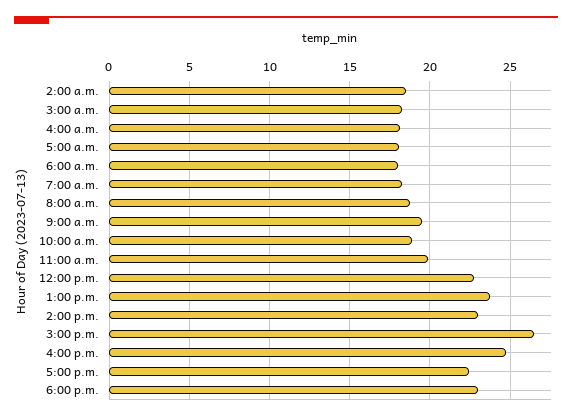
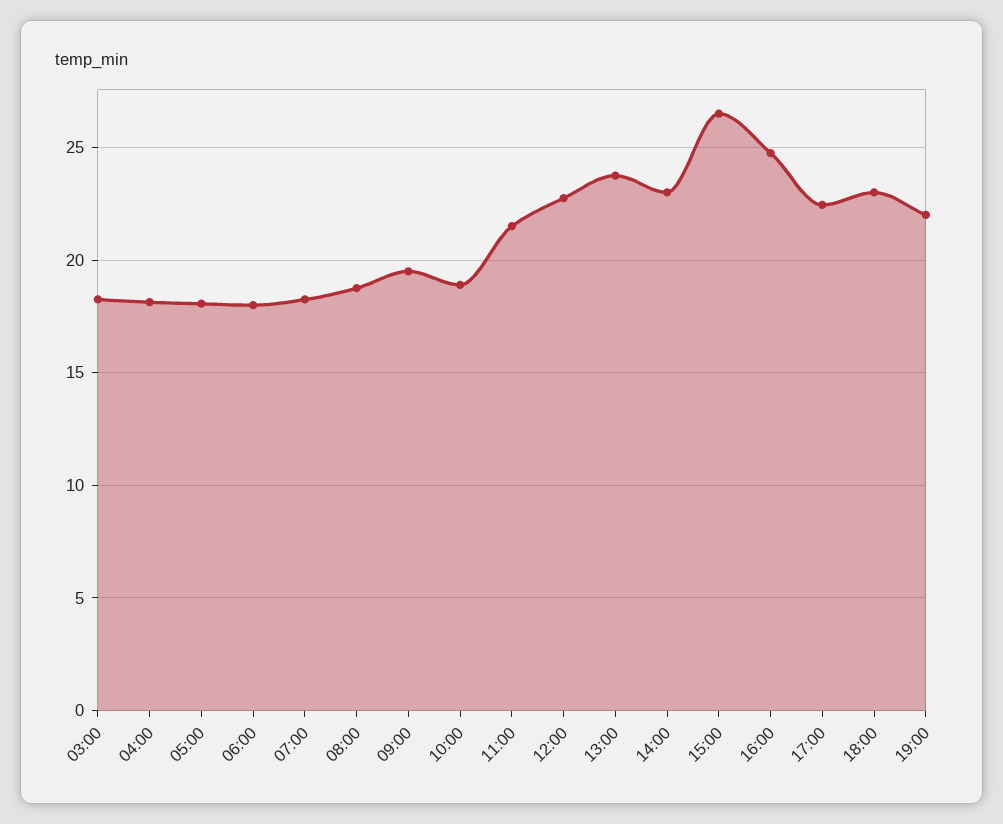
2:00 a.m.: 18.5 -> none
11:00 a.m.: 20 -> 21.5
19:00: none -> 22

